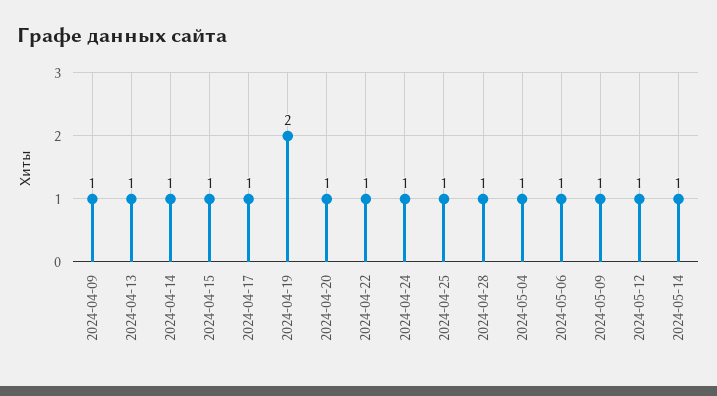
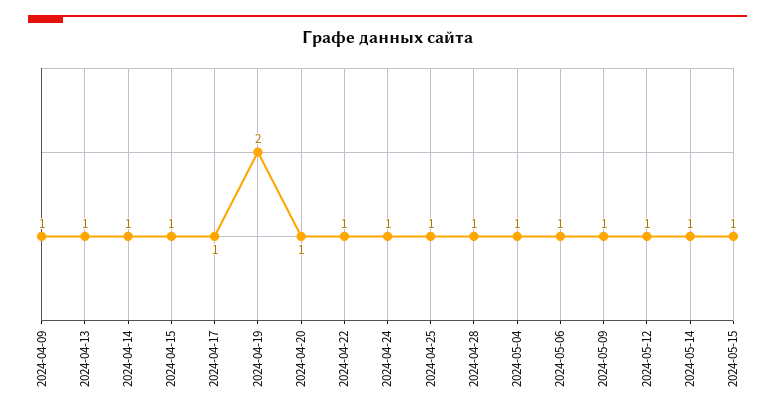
2024-05-15: none -> 1

